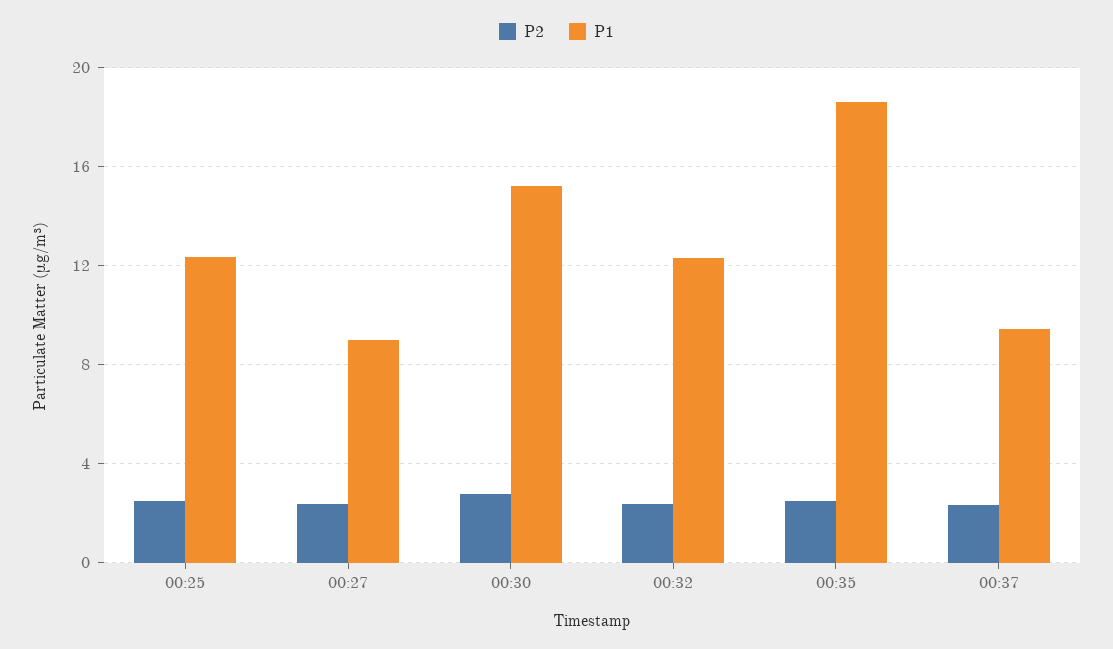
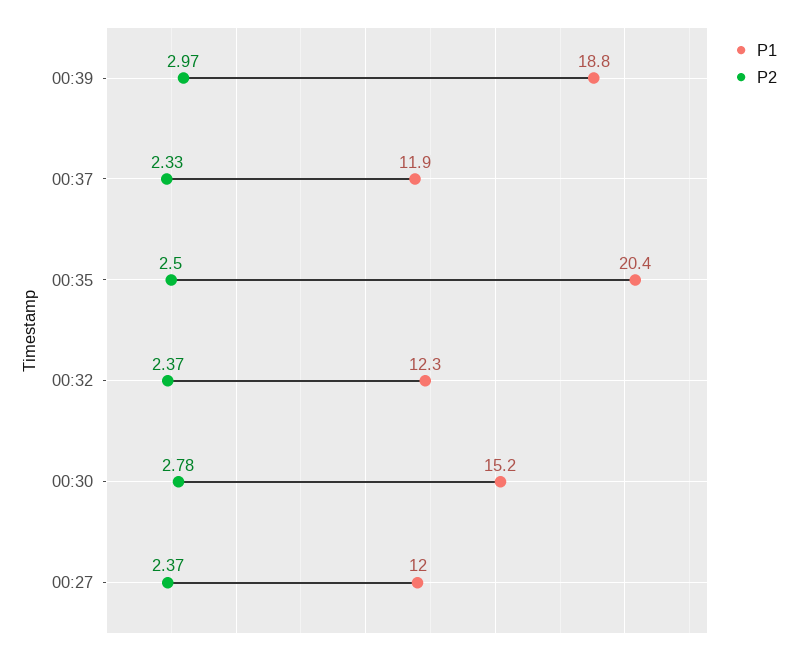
P2, 00:25: 2.5 -> none
P1, 00:25: 12.5 -> none
P1, 00:27: 9 -> 12
P1, 00:35: 18.5 -> 20.4
P1, 00:37: 9.5 -> 11.9
P1, 00:39: none -> 18.8
P2, 00:39: none -> 2.97

